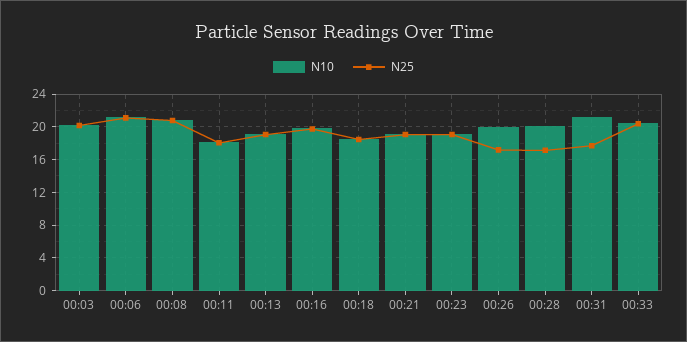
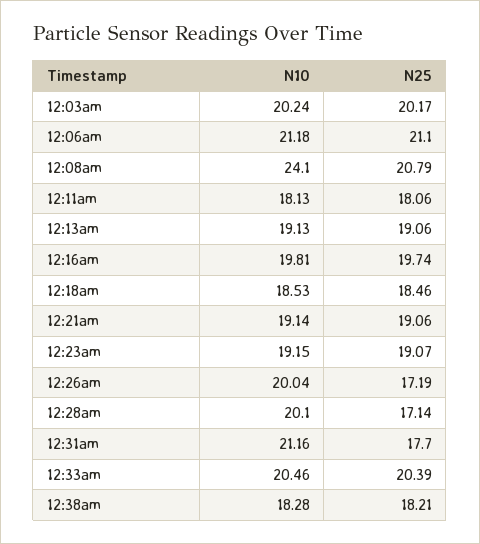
N10, 00:08: 21 -> 24.1
N10, 12:38am: none -> 18.28
N25, 12:38am: none -> 18.21

